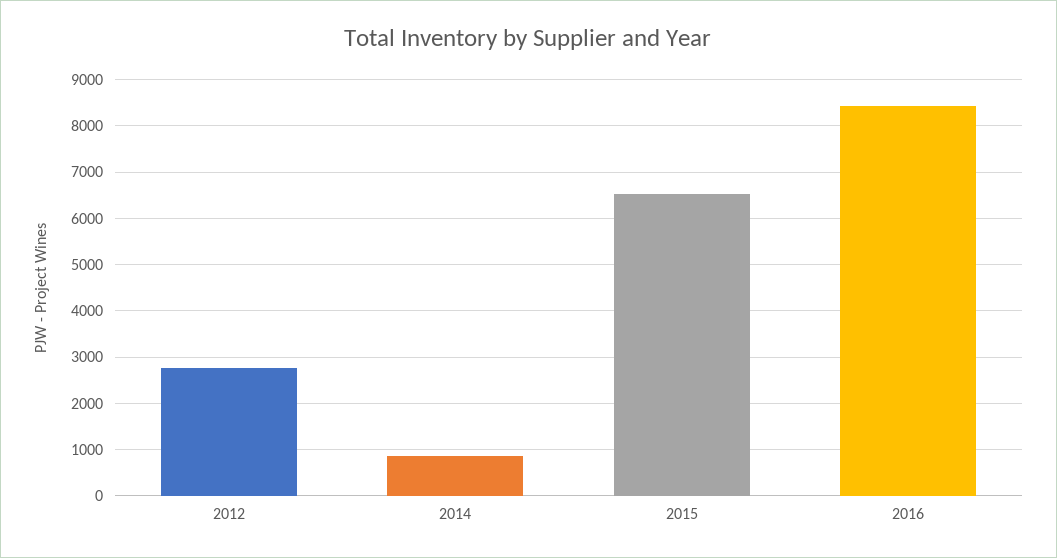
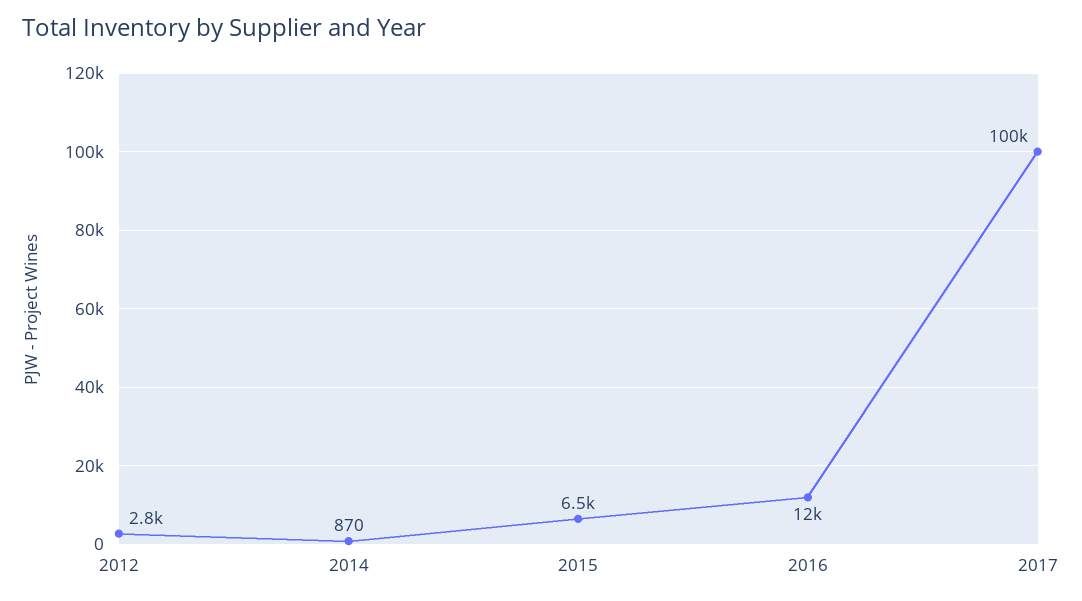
2016: 8400 -> 12000
2017: none -> 100000

